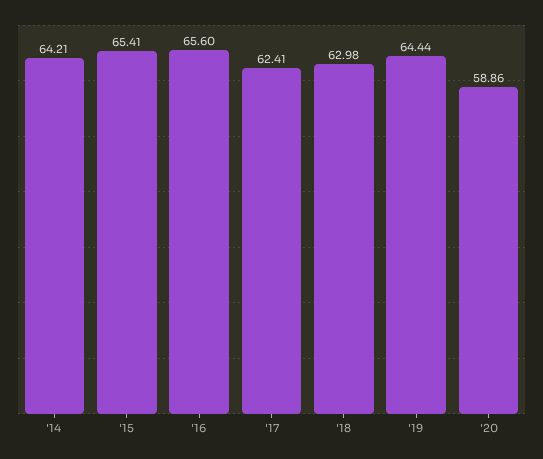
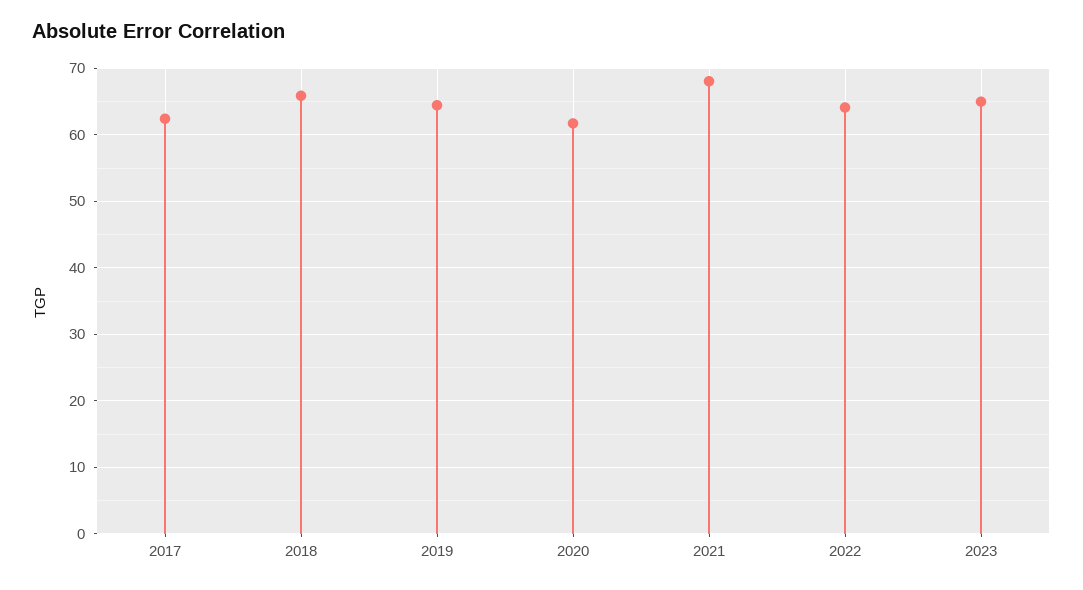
'14: 64.21 -> none
'15: 65.41 -> none
'16: 65.6 -> none
'18: 62.98 -> 66
'20: 58.86 -> 62
2021: none -> 68
2022: none -> 64
2023: none -> 65

